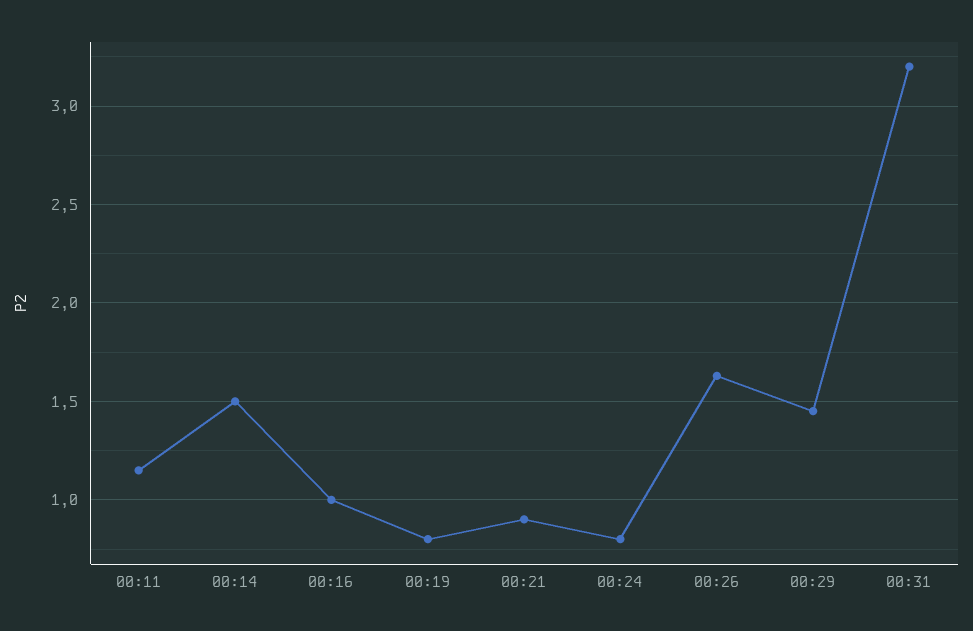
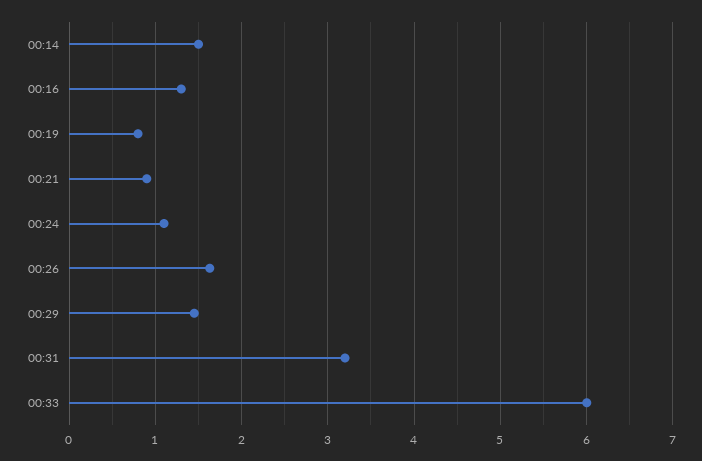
00:11: 1.15 -> none
00:16: 1 -> 1.3
00:24: 0.8 -> 1.1
00:33: none -> 6

